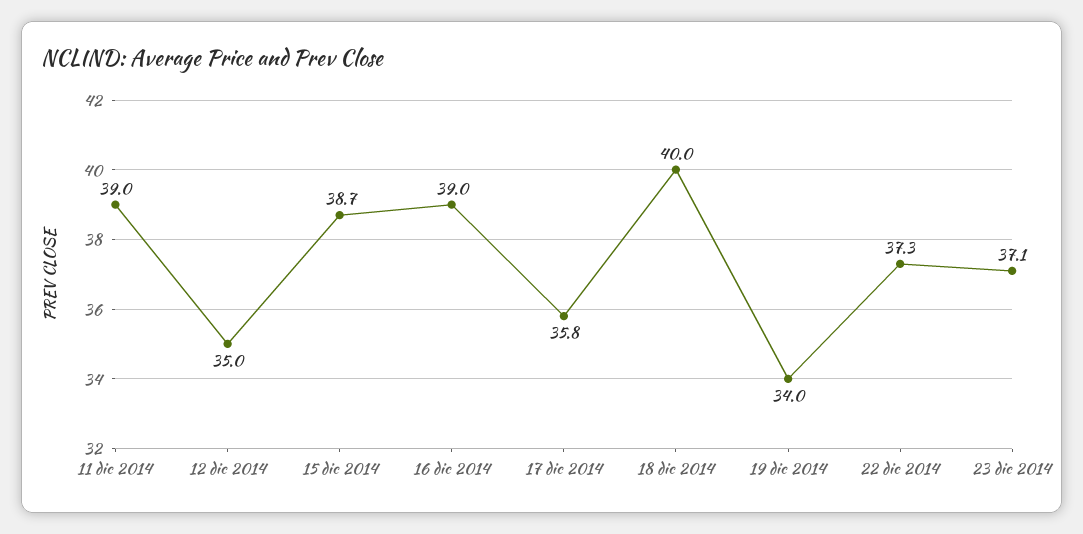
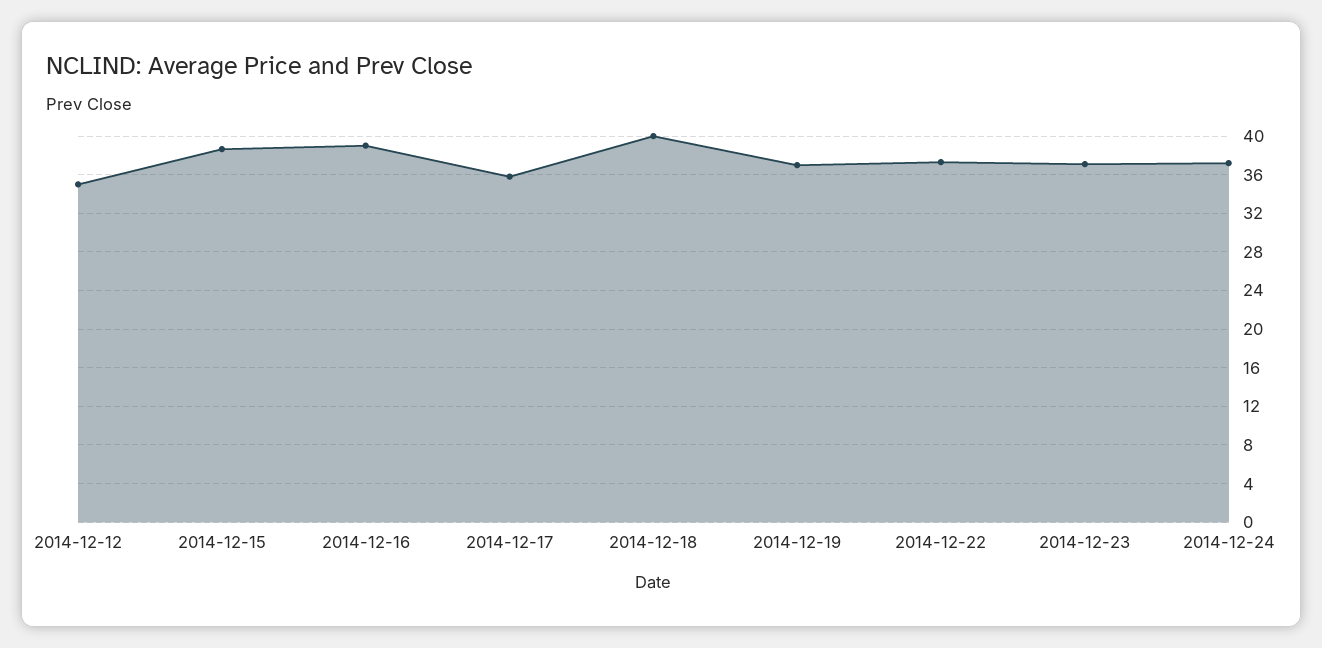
11 dic 2014: 39 -> none
19 dic 2014: 34 -> 37
2014-12-24: none -> 37

